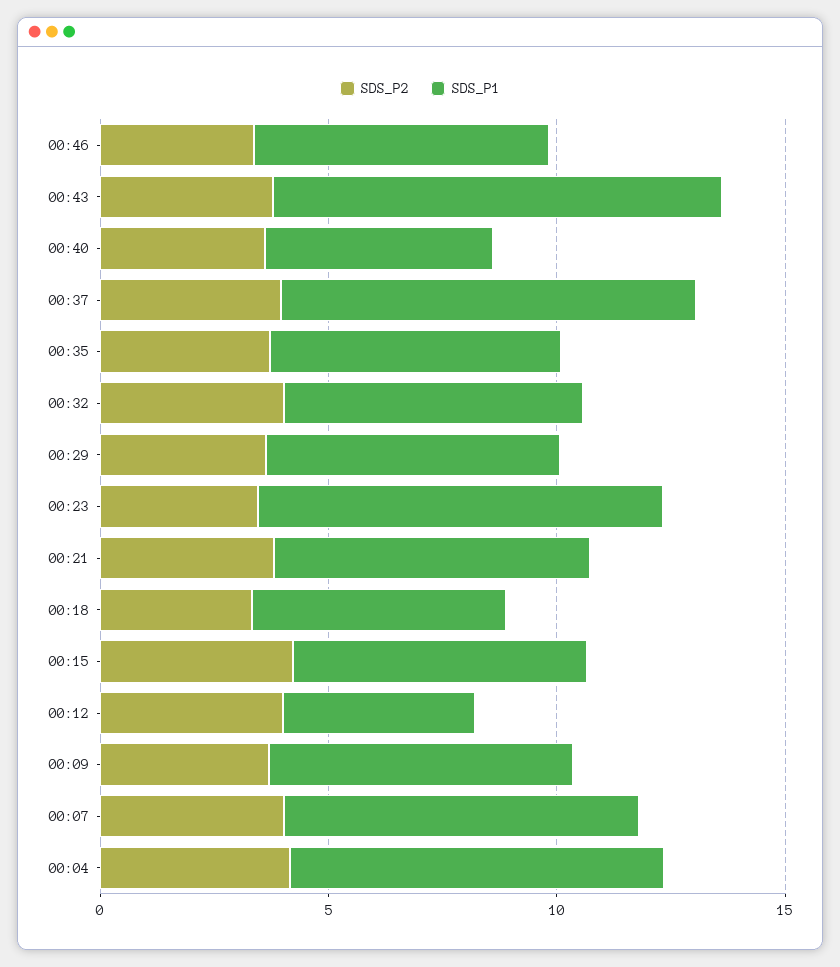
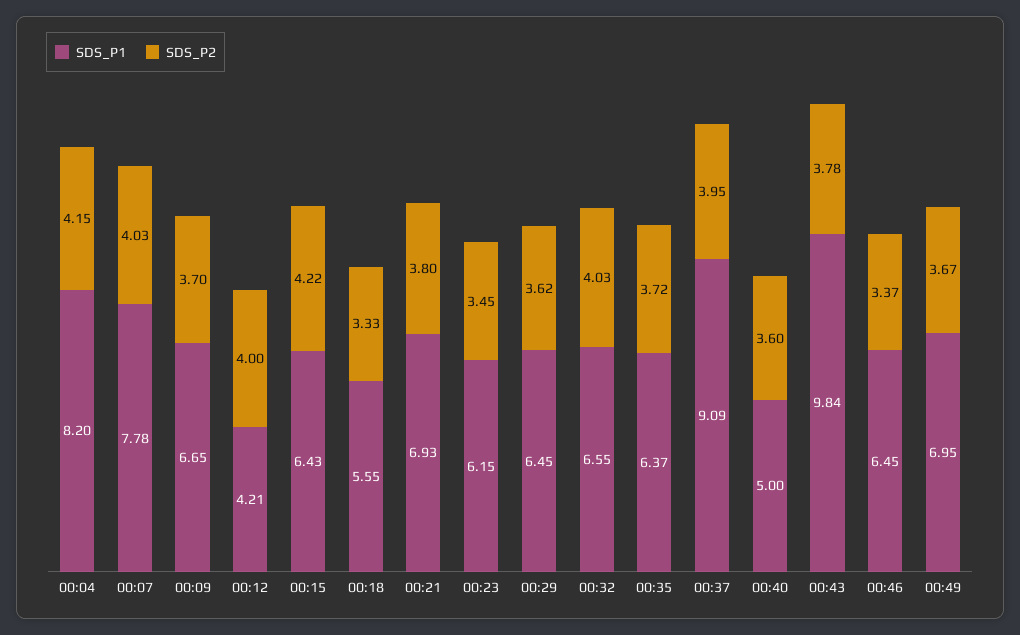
SDS_P1, 00:23: 9 -> 6.15
SDS_P1, 00:49: none -> 6.95
SDS_P2, 00:49: none -> 3.67

